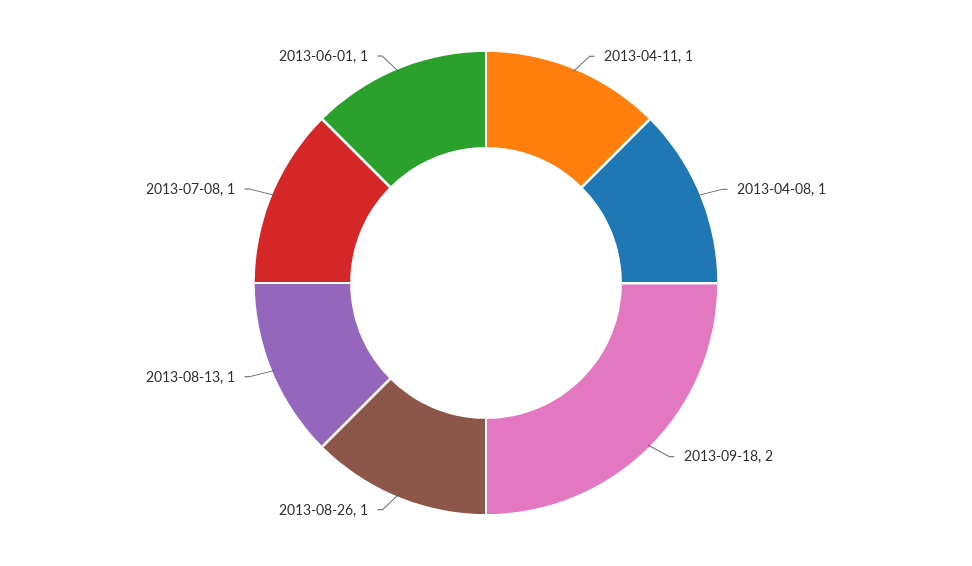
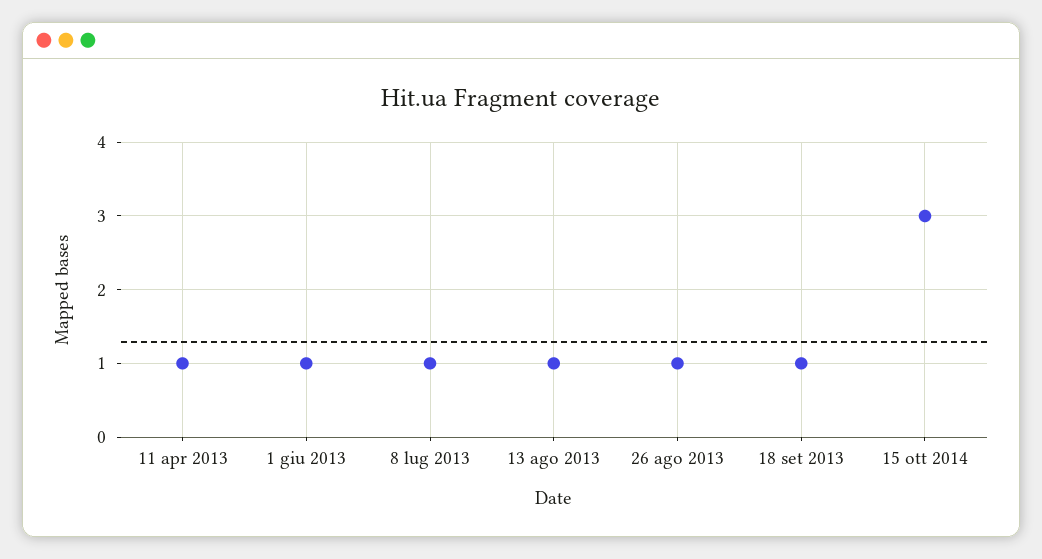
2013-04-08: 1 -> none
2013-09-18: 2 -> 1
15 ott 2014: none -> 3

